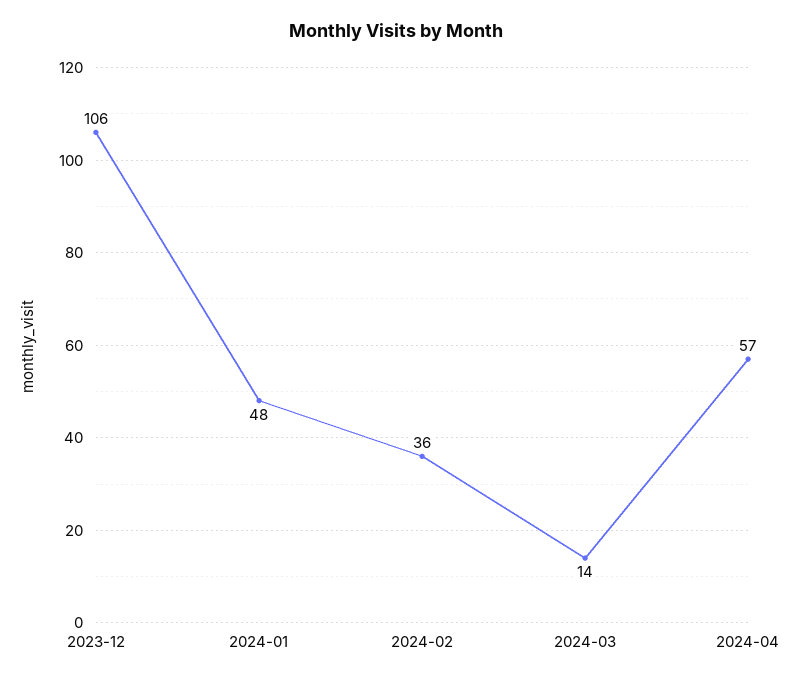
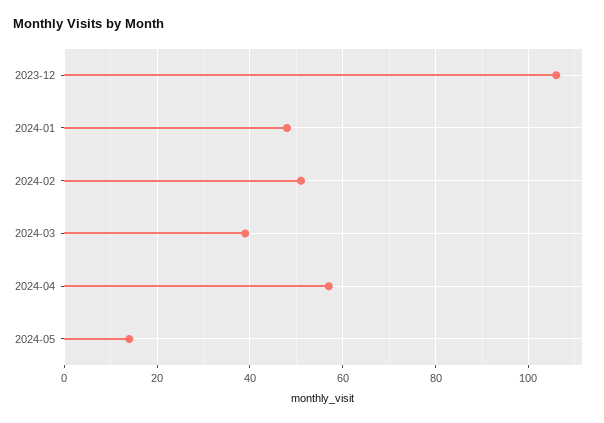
2024-02: 36 -> 50
2024-03: 14 -> 40
2024-05: none -> 15

